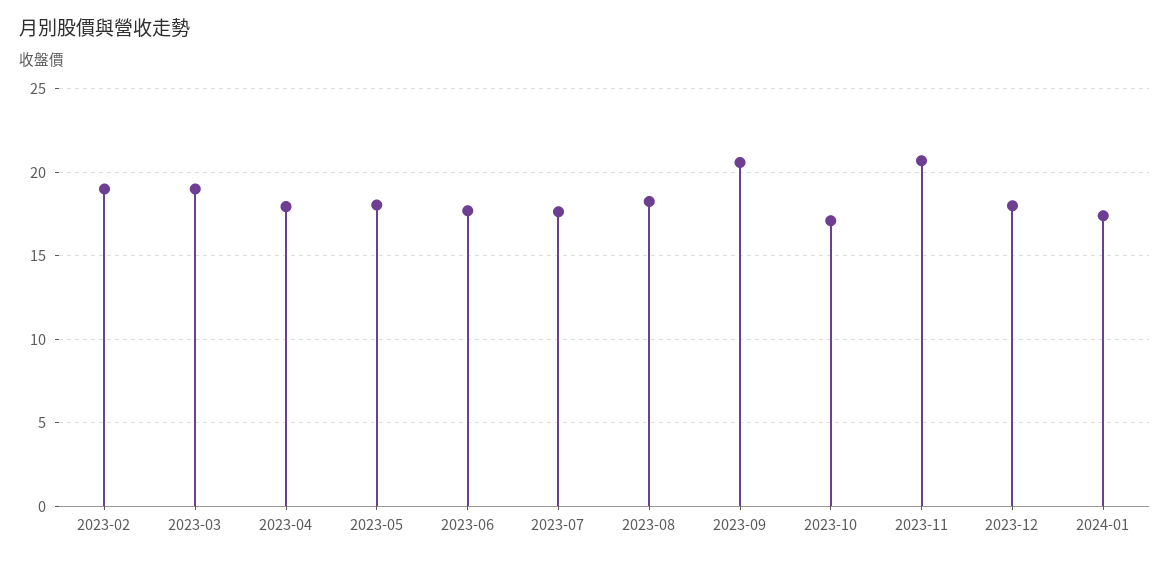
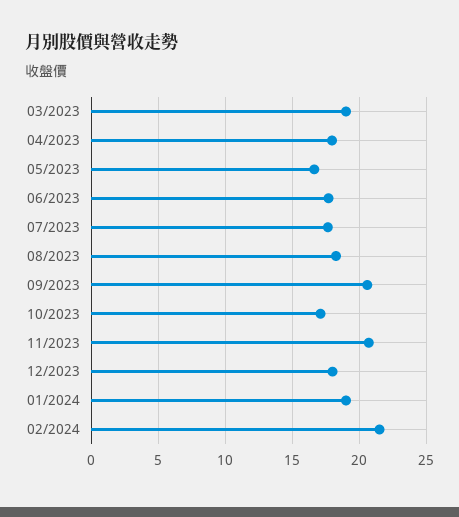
2023-02: 19 -> none
2023-05: 18 -> 16.5
2024-01: 17.5 -> 19
02/2024: none -> 21.5

